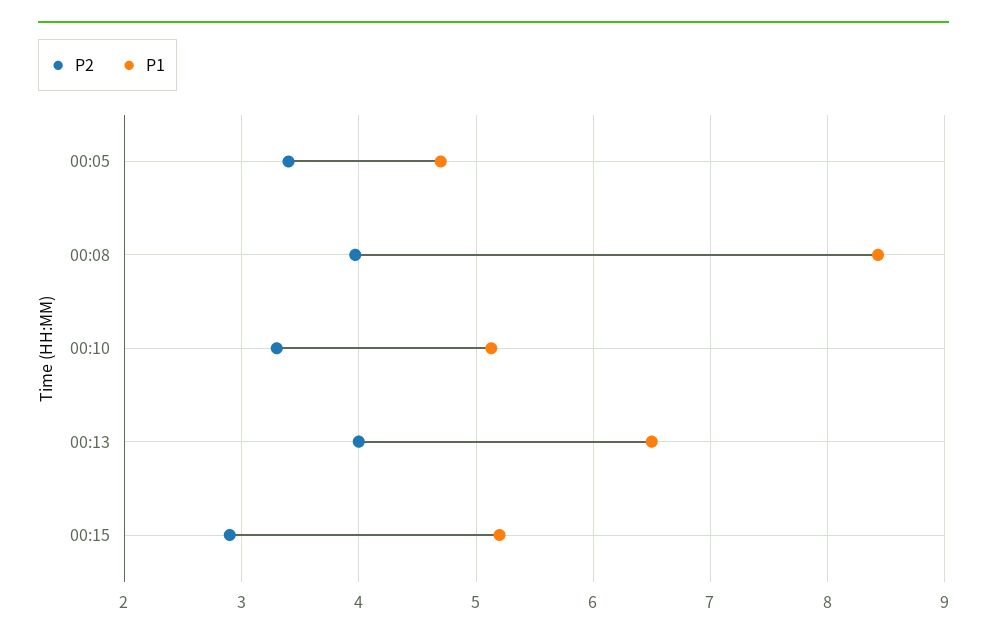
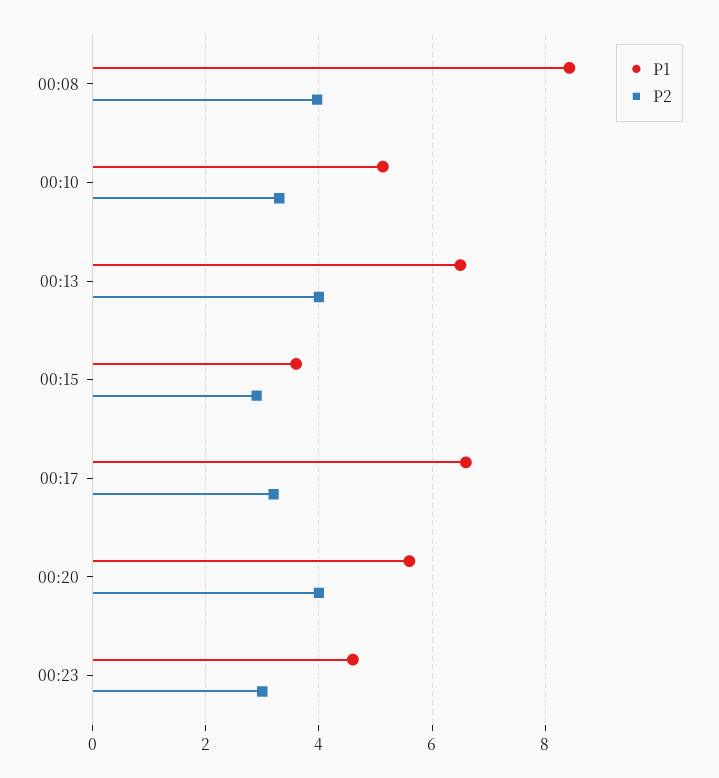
P2, 00:05: 3.4 -> none
P1, 00:05: 4.7 -> none
P1, 00:15: 5.2 -> 3.6
P1, 00:17: none -> 6.6
P2, 00:17: none -> 3.2
P1, 00:20: none -> 5.6
P2, 00:20: none -> 4
P1, 00:23: none -> 4.6
P2, 00:23: none -> 3

